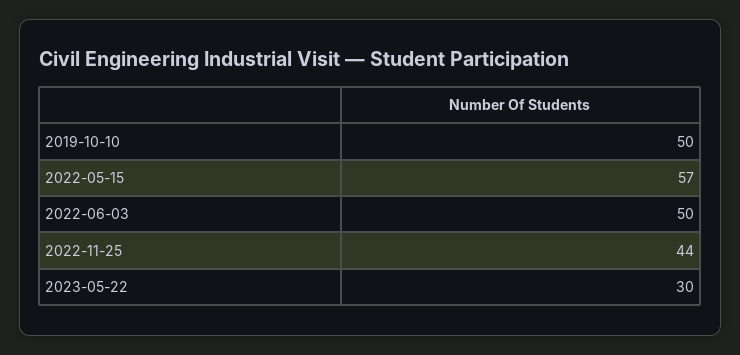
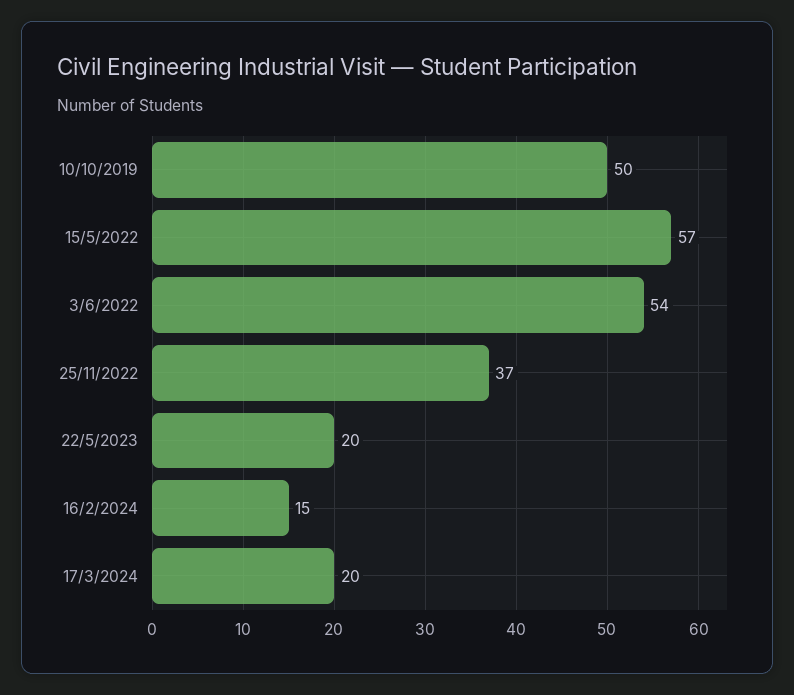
2022-06-03: 50 -> 54
2022-11-25: 44 -> 37
2023-05-22: 30 -> 20
16/2/2024: none -> 15
17/3/2024: none -> 20

